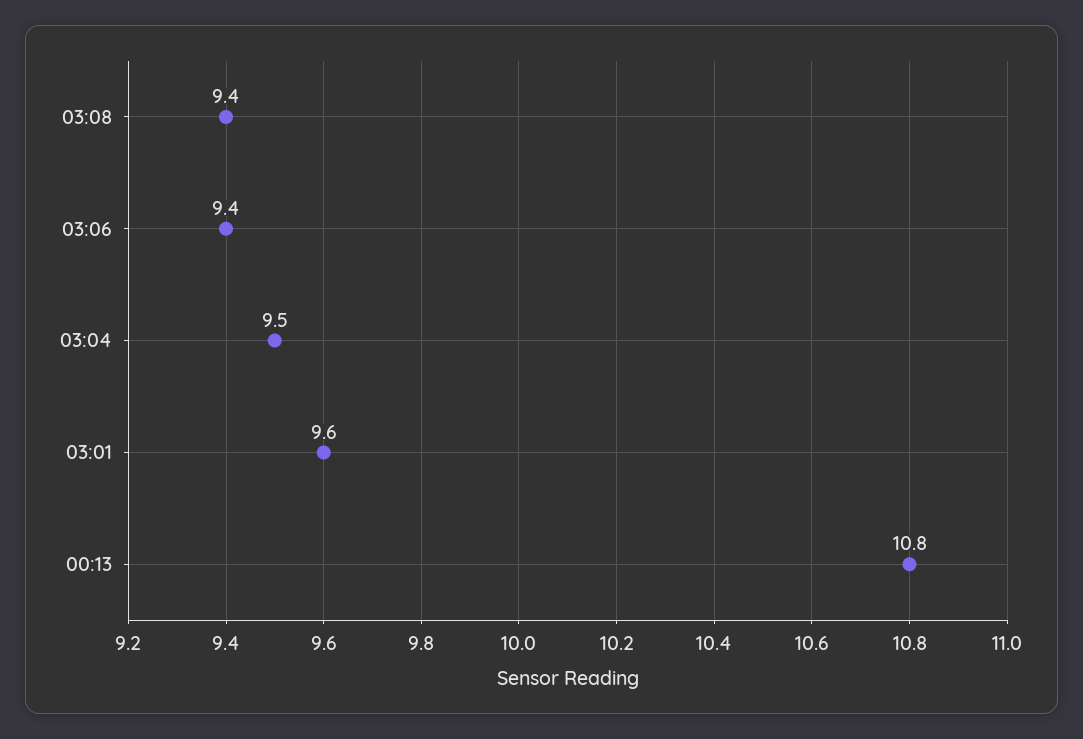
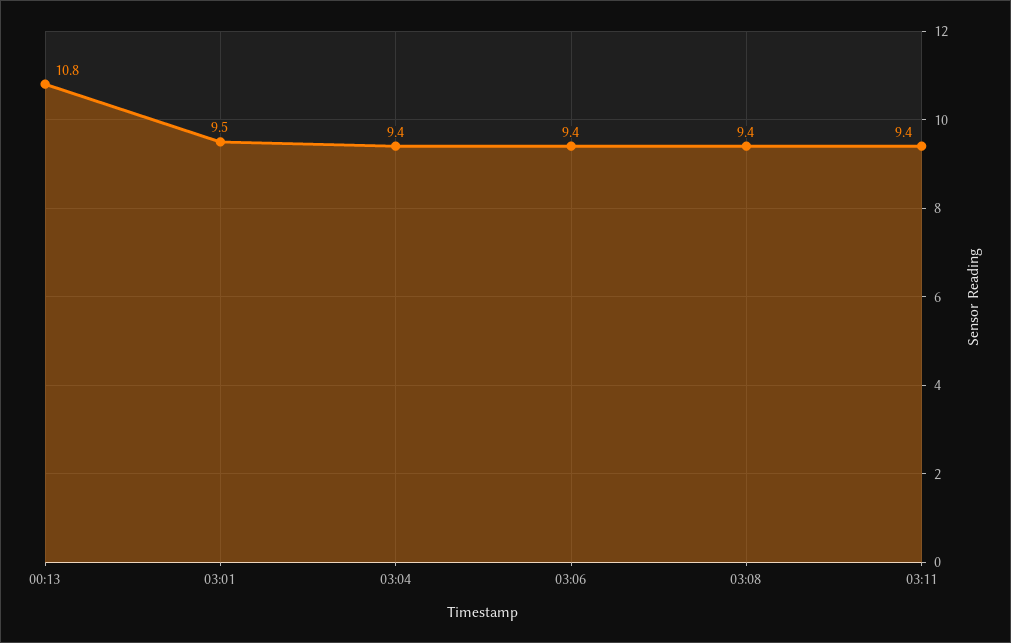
03:04: 9.5 -> 9.4
03:01: 9.6 -> 9.5
03:11: none -> 9.4

